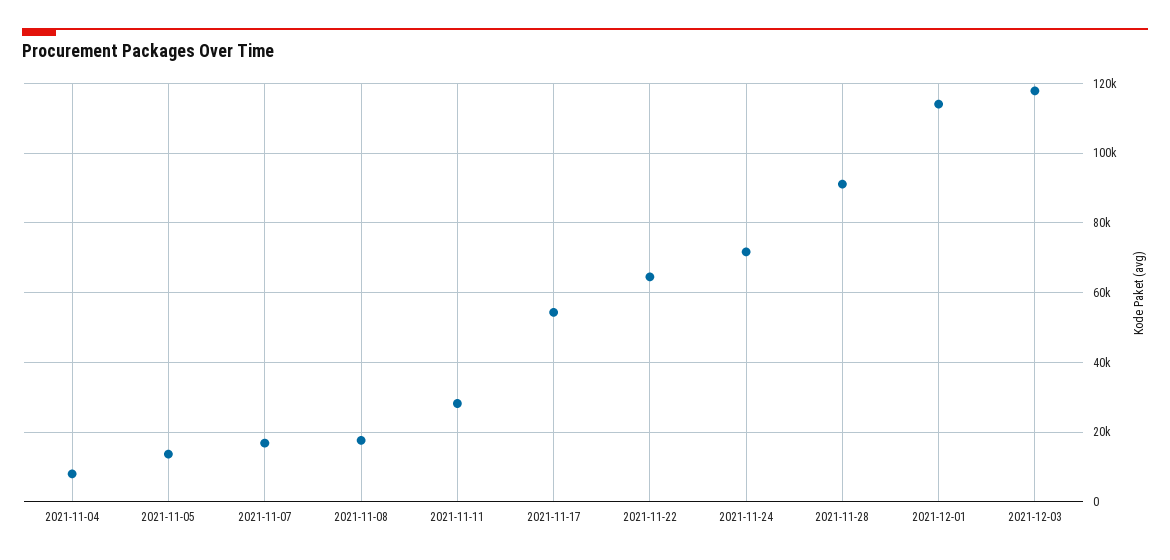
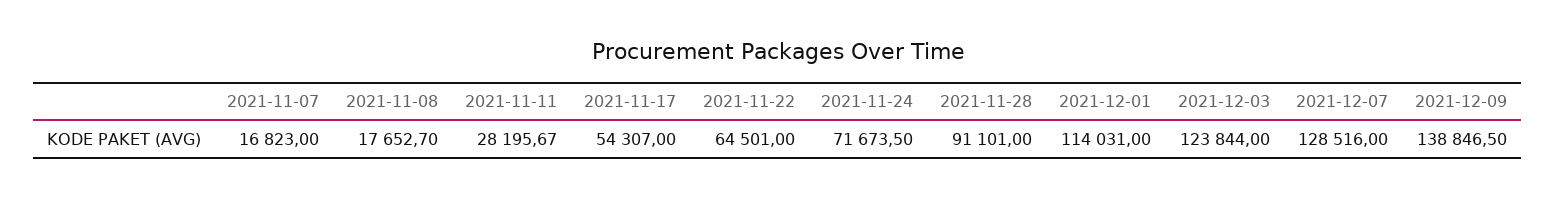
2021-11-04: 8000 -> none
2021-11-05: 14000 -> none
2021-12-03: 118000 -> 123844
2021-12-07: none -> 128516
2021-12-09: none -> 138846.5

